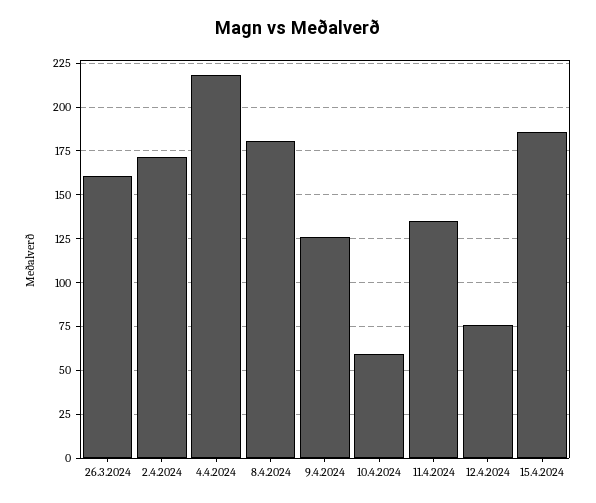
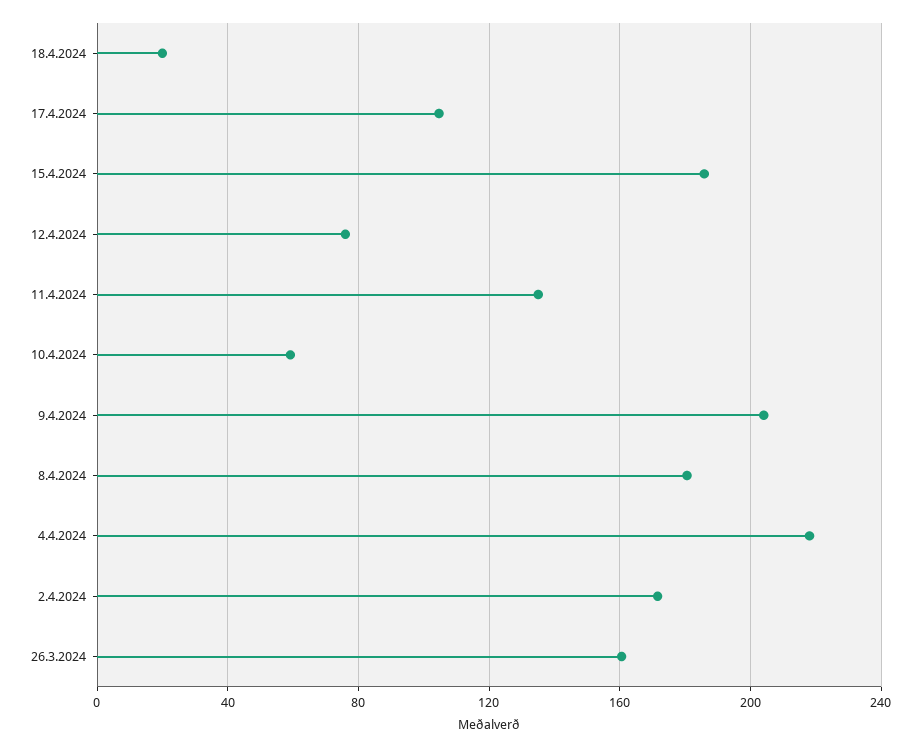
9.4.2024: 125 -> 205
18.4.2024: none -> 20
17.4.2024: none -> 105

